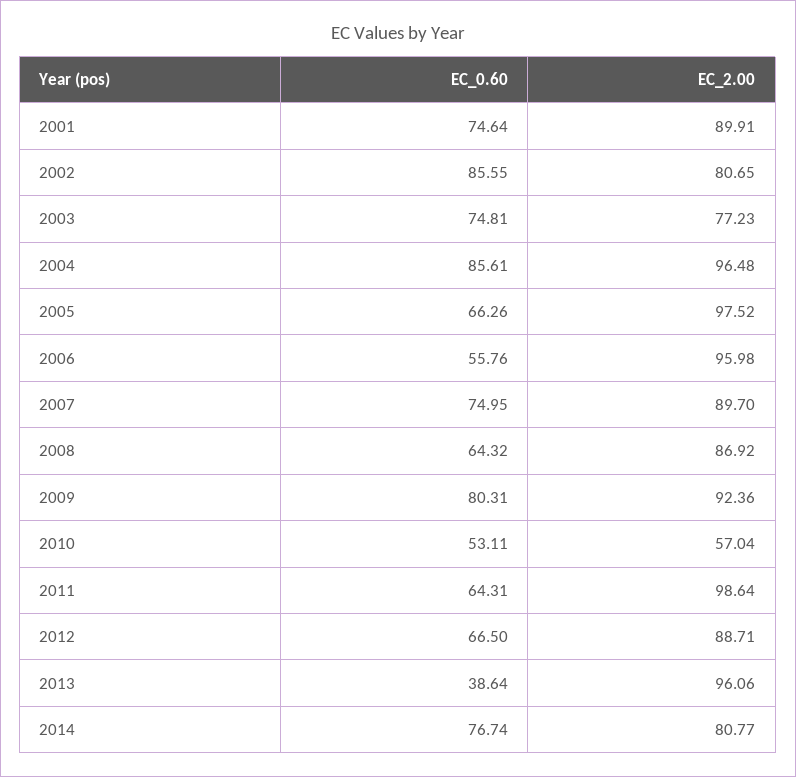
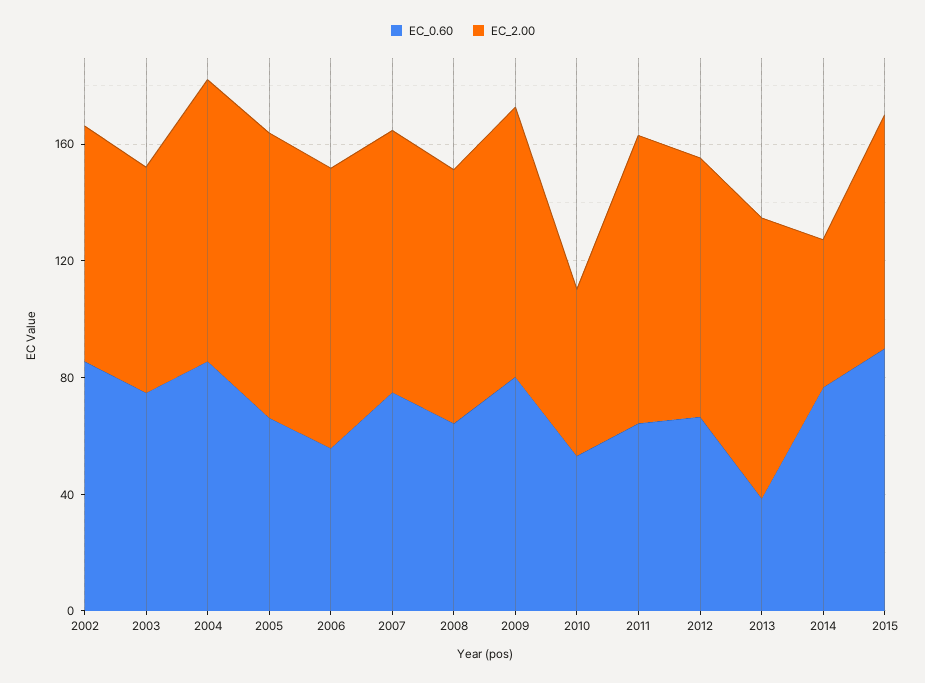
EC_0.60, 2001: 74.64 -> none
EC_2.00, 2001: 89.91 -> none
EC_2.00, 2014: 80.77 -> 50
EC_0.60, 2015: none -> 90
EC_2.00, 2015: none -> 80

